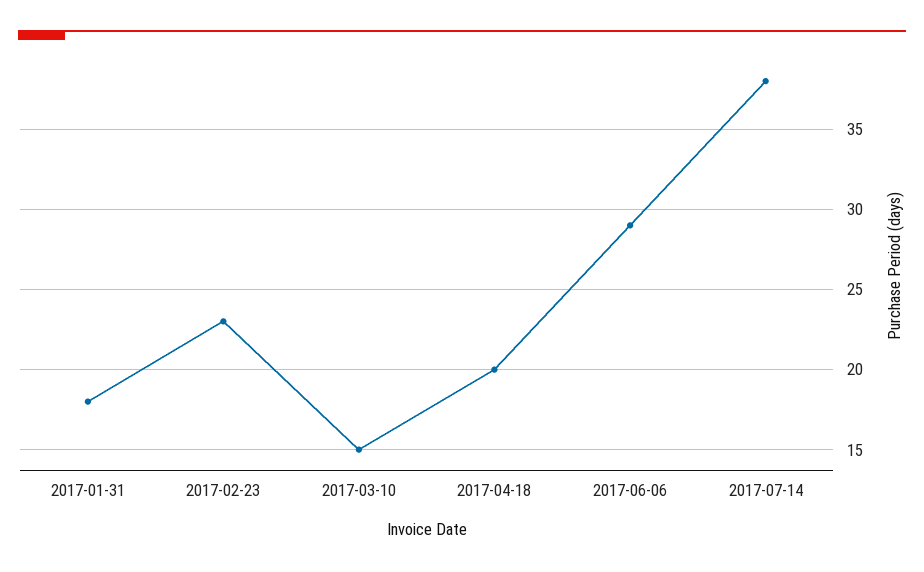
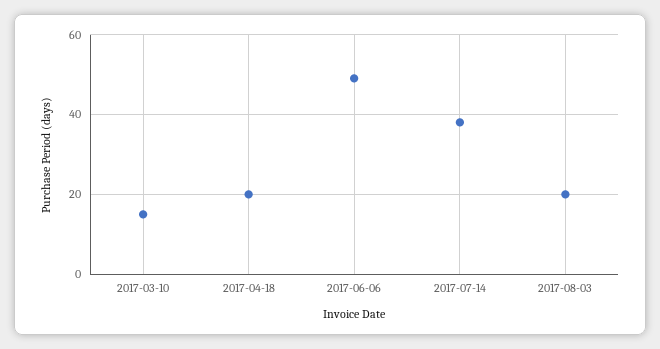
2017-01-31: 18 -> none
2017-02-23: 23 -> none
2017-06-06: 29 -> 50
2017-08-03: none -> 20

